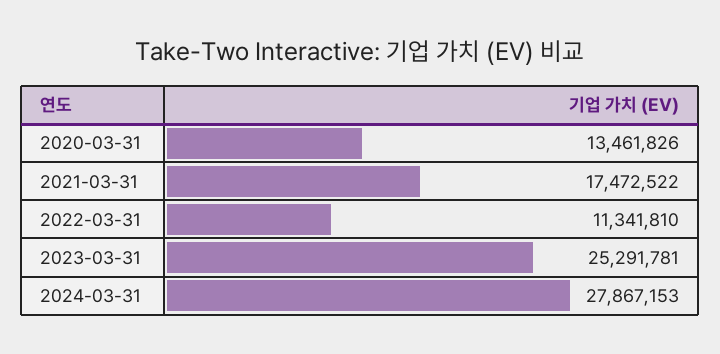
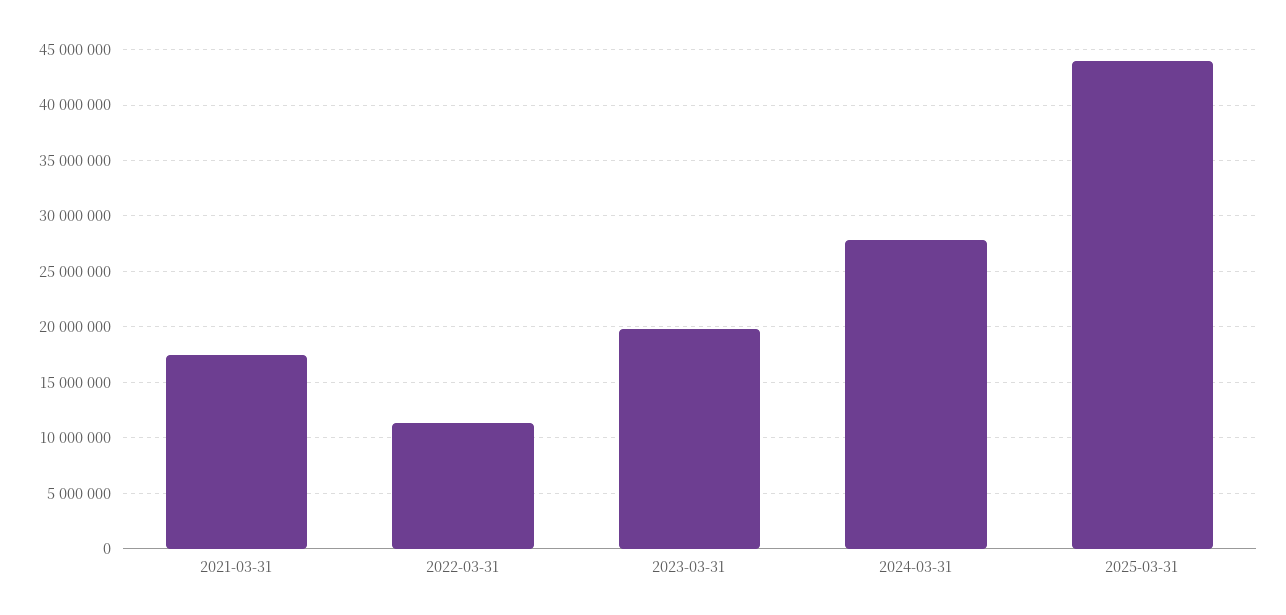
2020-03-31: 13461826 -> none
2023-03-31: 25291781 -> 20000000
2025-03-31: none -> 44000000

